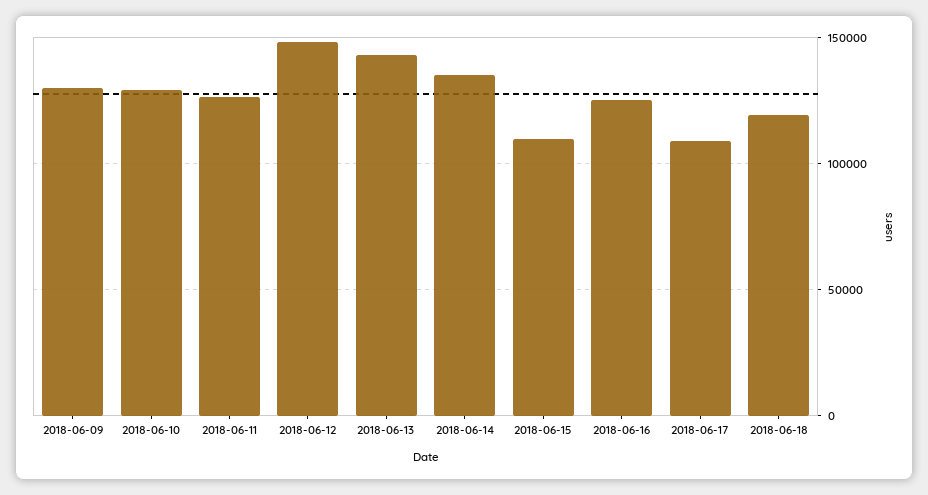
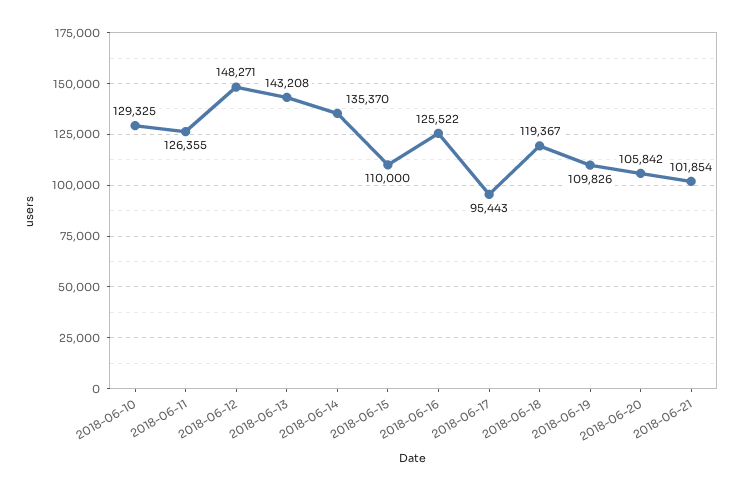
2018-06-09: 130000 -> none
2018-06-17: 110000 -> 95443
2018-06-19: none -> 109826
2018-06-20: none -> 105842
2018-06-21: none -> 101854

